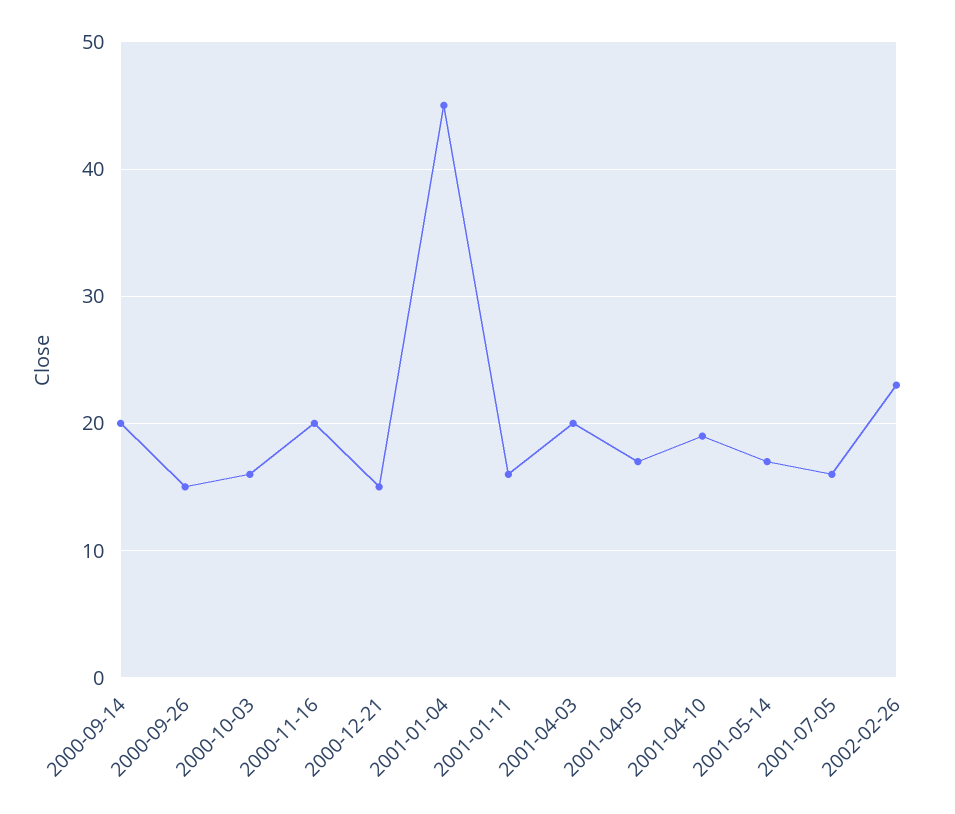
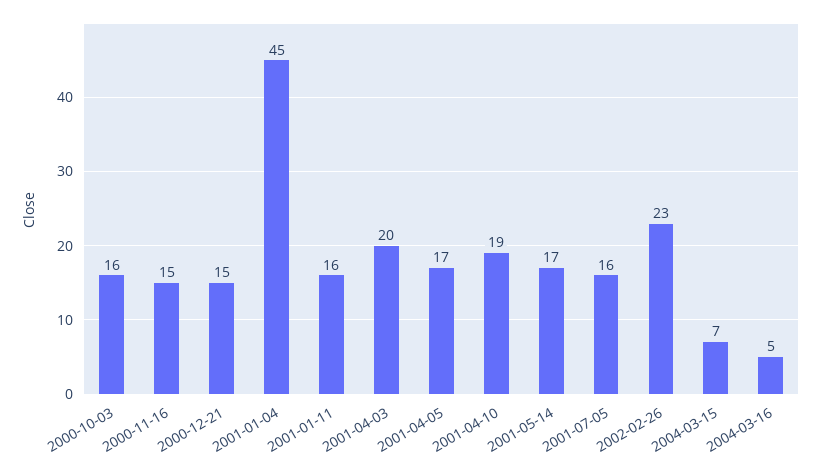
2000-09-14: 20 -> none
2000-09-26: 15 -> none
2000-11-16: 20 -> 15
2004-03-15: none -> 7
2004-03-16: none -> 5

